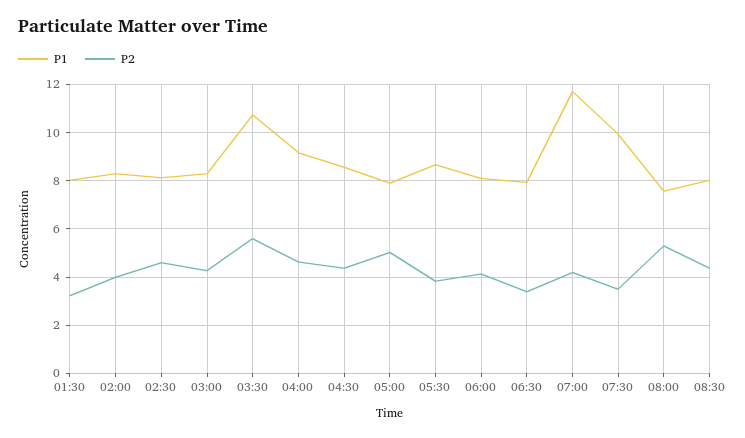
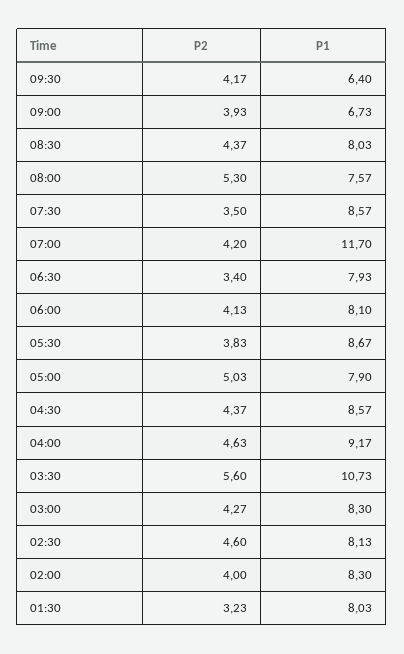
P1, 07:30: 10 -> 8.57
P2, 09:30: none -> 4.17
P1, 09:30: none -> 6.4
P2, 09:00: none -> 3.93
P1, 09:00: none -> 6.73

